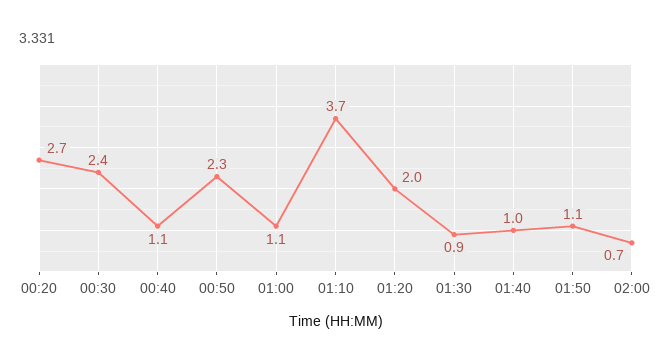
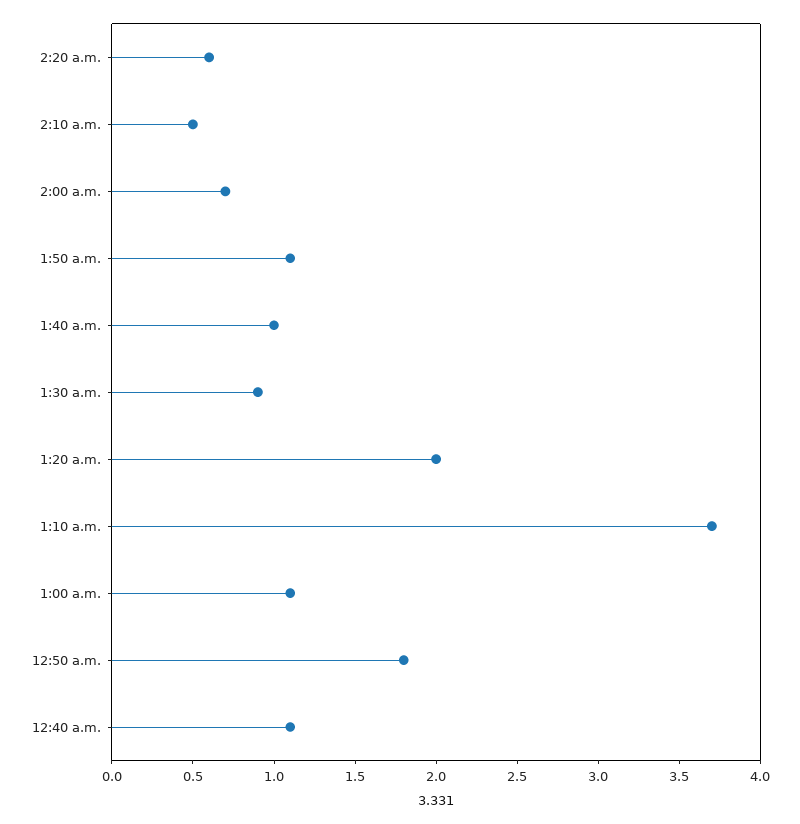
00:20: 2.7 -> none
00:30: 2.4 -> none
00:50: 2.3 -> 1.8
2:20 a.m.: none -> 0.6
2:10 a.m.: none -> 0.5

